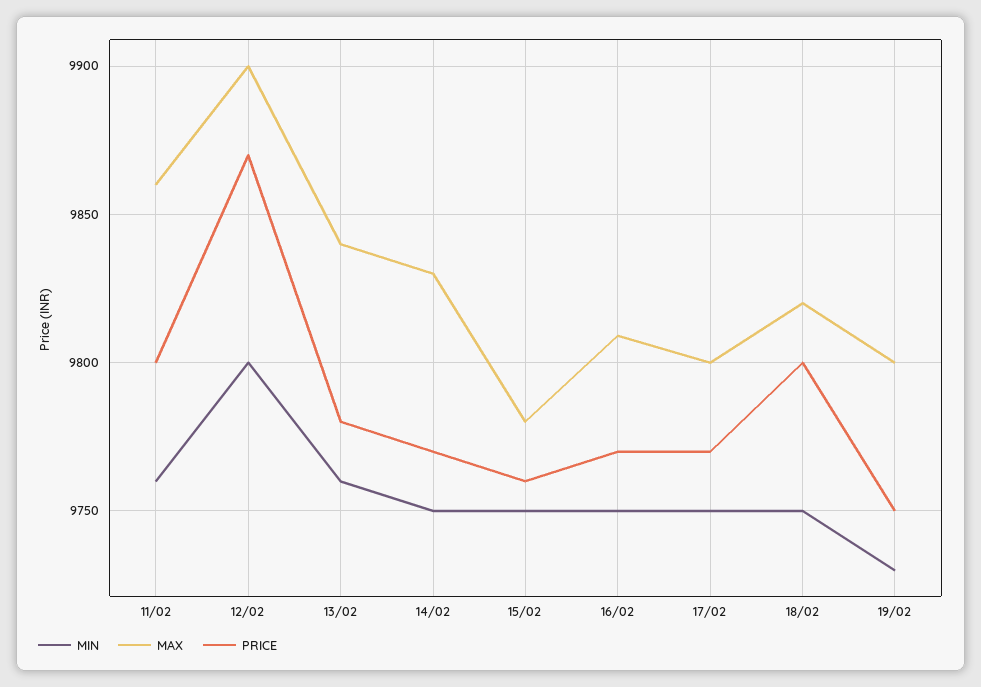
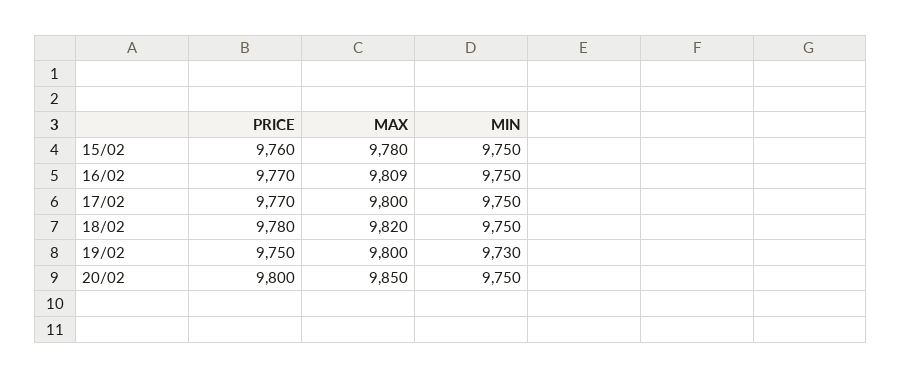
MIN, 11/02: 9760 -> none
MAX, 11/02: 9860 -> none
PRICE, 11/02: 9800 -> none
MIN, 12/02: 9800 -> none
MAX, 12/02: 9900 -> none
PRICE, 12/02: 9870 -> none
MIN, 13/02: 9760 -> none
MAX, 13/02: 9840 -> none
PRICE, 13/02: 9780 -> none
MIN, 14/02: 9750 -> none
MAX, 14/02: 9830 -> none
PRICE, 14/02: 9770 -> none
PRICE, 18/02: 9800 -> 9780
PRICE, 20/02: none -> 9800
MAX, 20/02: none -> 9850
MIN, 20/02: none -> 9750

